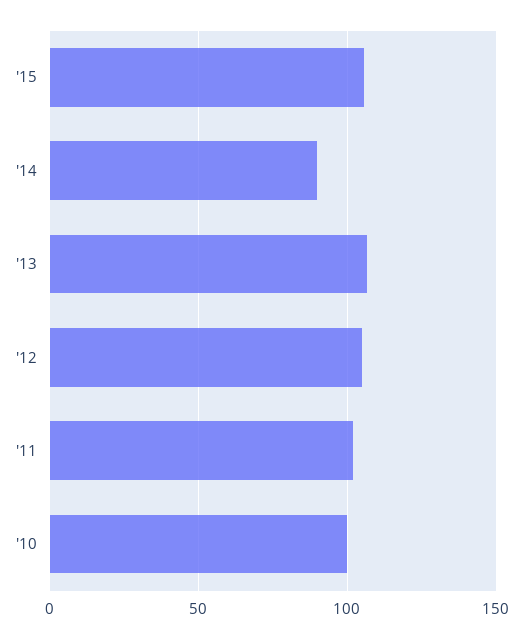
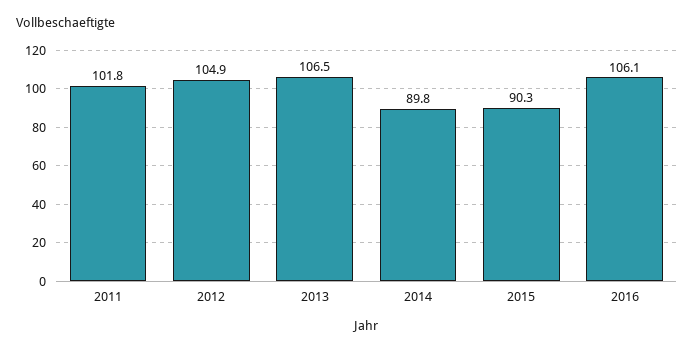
'15: 105 -> 90.3
'10: 100 -> none
2016: none -> 106.1

